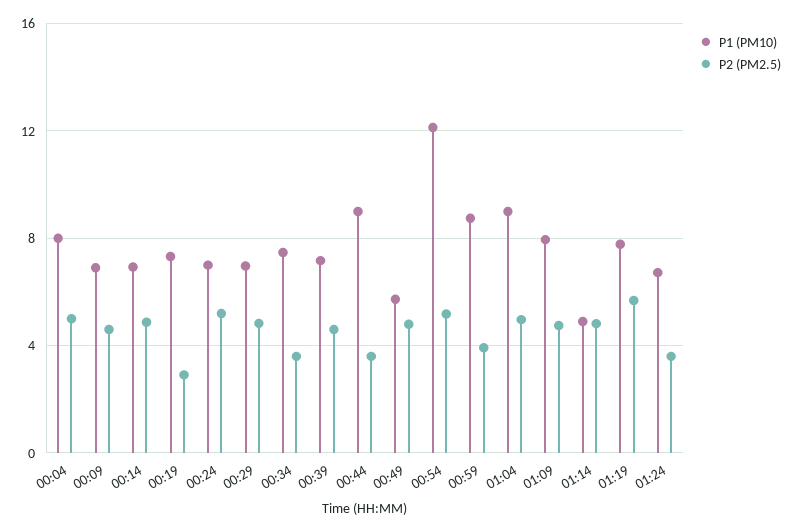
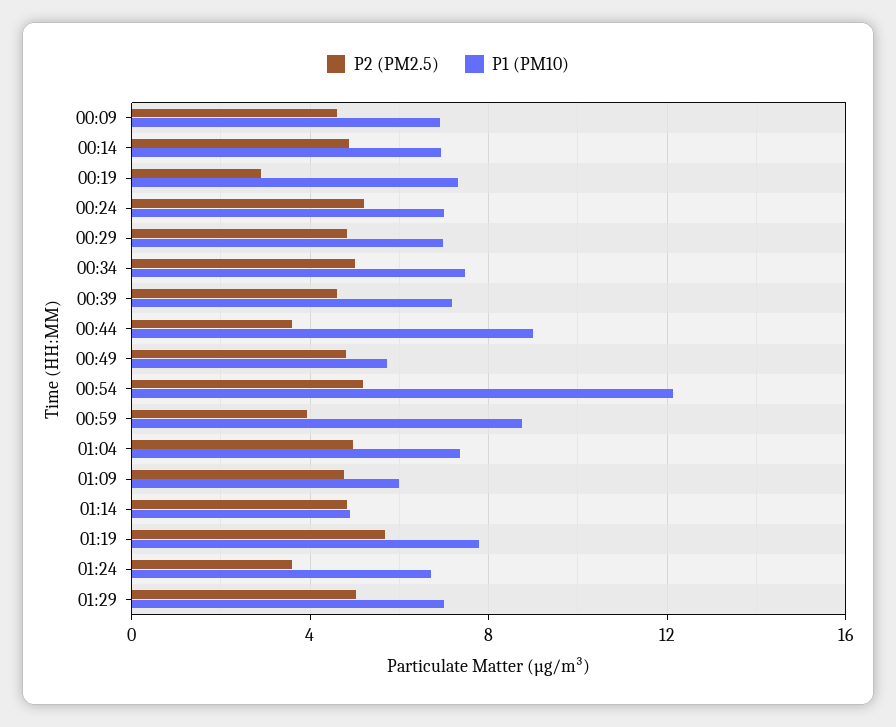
P1 (PM10), 00:04: 8 -> none
P2 (PM2.5), 00:04: 5 -> none
P2 (PM2.5), 00:34: 3.5 -> 5
P1 (PM10), 01:04: 9 -> 7.5
P1 (PM10), 01:09: 8 -> 6
P2 (PM2.5), 01:29: none -> 5
P1 (PM10), 01:29: none -> 7

